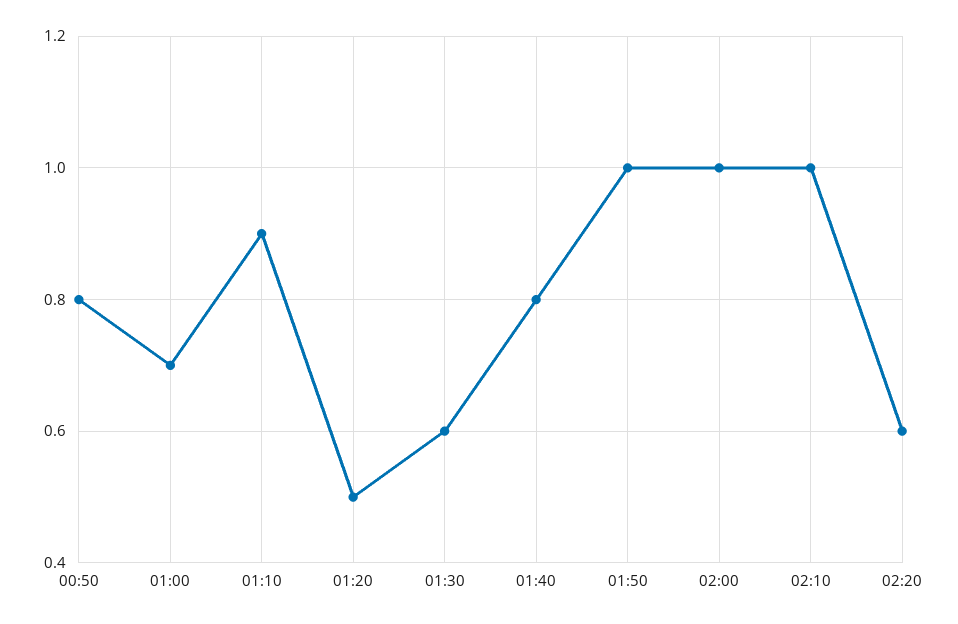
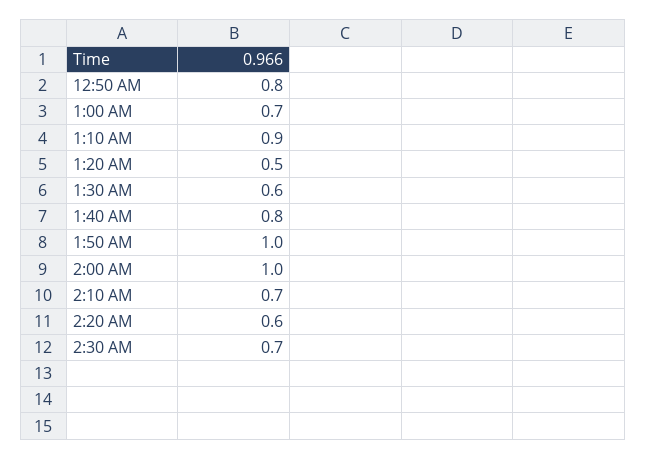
02:10: 1 -> 0.7
2:30 AM: none -> 0.7

